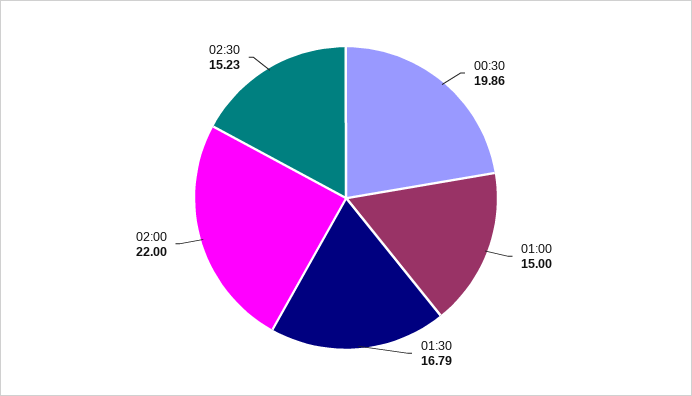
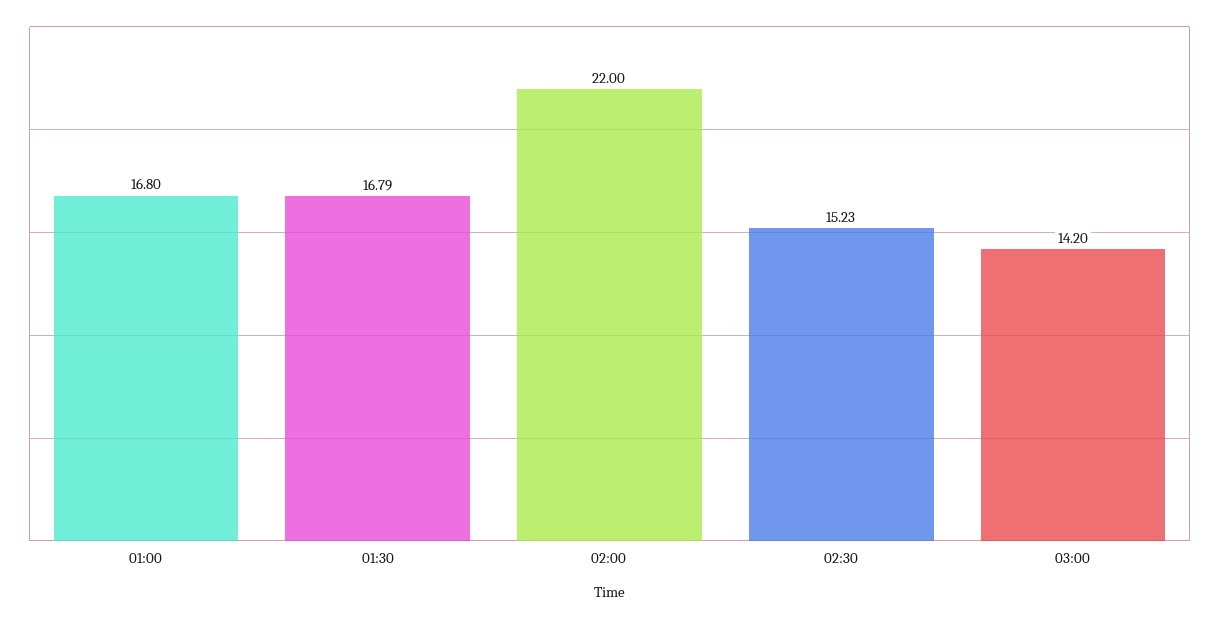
00:30: 19.86 -> none
01:00: 15 -> 16.8
03:00: none -> 14.2

